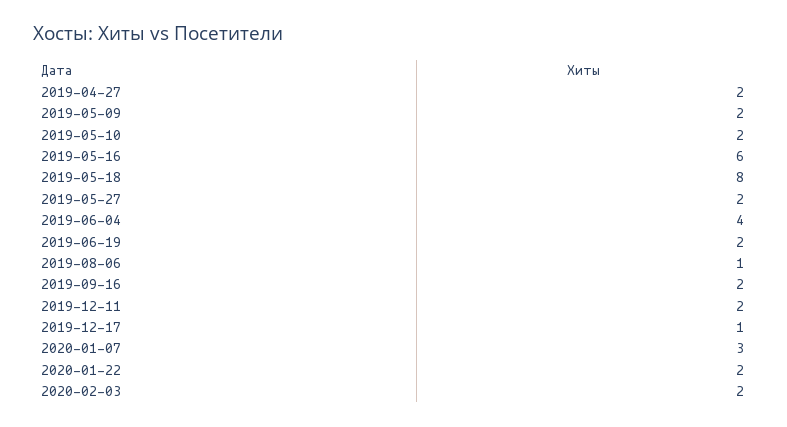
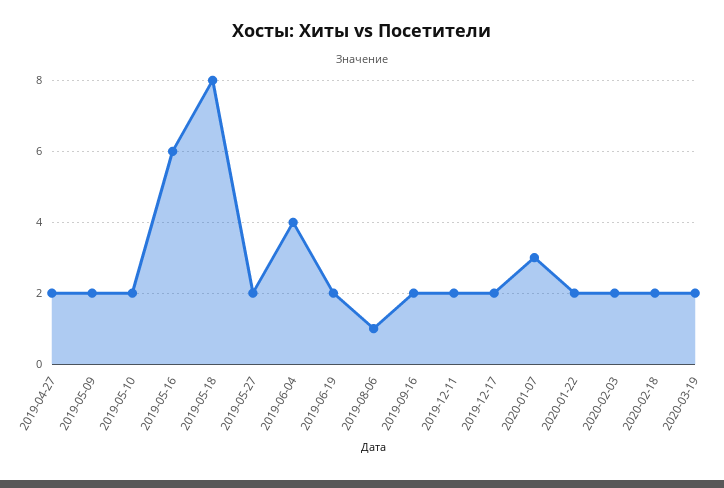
2019-12-17: 1 -> 2
2020-02-18: none -> 2
2020-03-19: none -> 2

